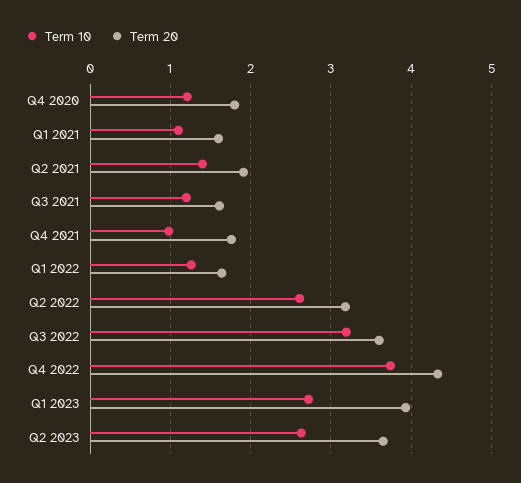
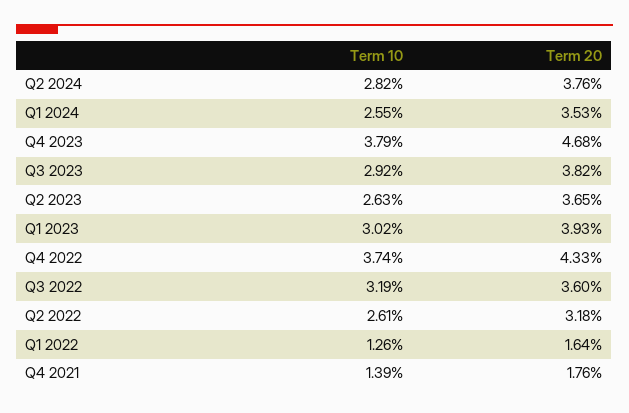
Term 10, Q4 2020: 1.2 -> none
Term 20, Q4 2020: 1.8 -> none
Term 10, Q1 2021: 1.1 -> none
Term 20, Q1 2021: 1.6 -> none
Term 10, Q2 2021: 1.4 -> none
Term 20, Q2 2021: 1.9 -> none
Term 10, Q3 2021: 1.2 -> none
Term 20, Q3 2021: 1.6 -> none
Term 10, Q4 2021: 1 -> 1.39
Term 10, Q1 2023: 2.7 -> 3.02
Term 10, Q2 2024: none -> 2.82
Term 20, Q2 2024: none -> 3.76
Term 10, Q1 2024: none -> 2.55
Term 20, Q1 2024: none -> 3.53
Term 10, Q4 2023: none -> 3.79
Term 20, Q4 2023: none -> 4.68
Term 10, Q3 2023: none -> 2.92
Term 20, Q3 2023: none -> 3.82

